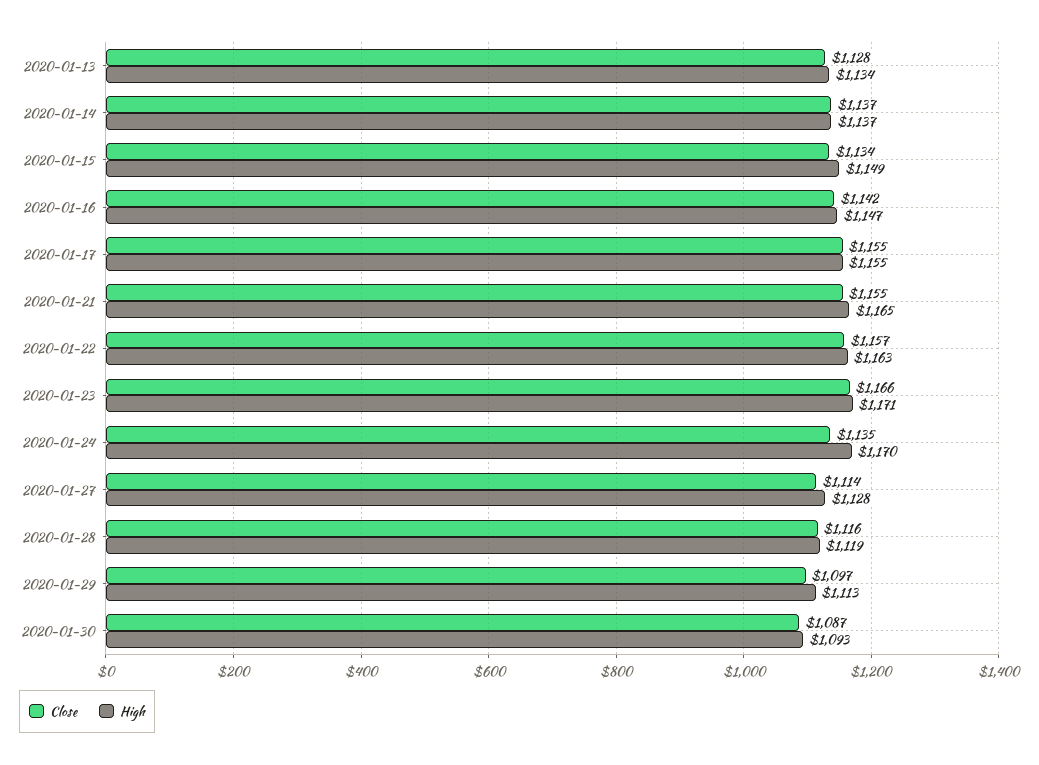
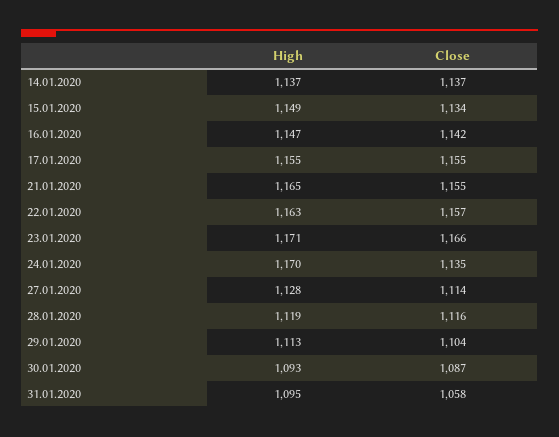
Close, 2020-01-13: 1128 -> none
High, 2020-01-13: 1134 -> none
Close, 2020-01-29: 1097 -> 1104
High, 31.01.2020: none -> 1095
Close, 31.01.2020: none -> 1058

